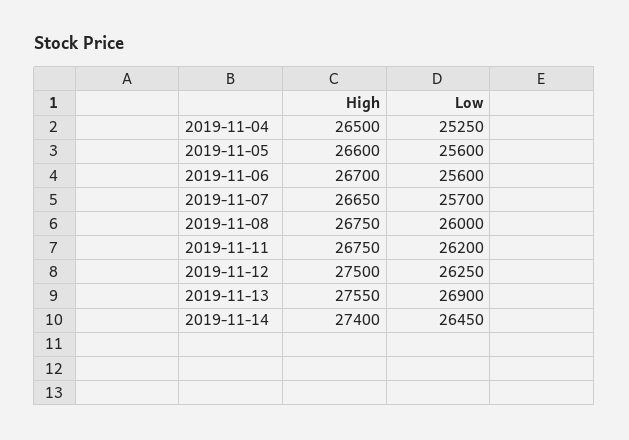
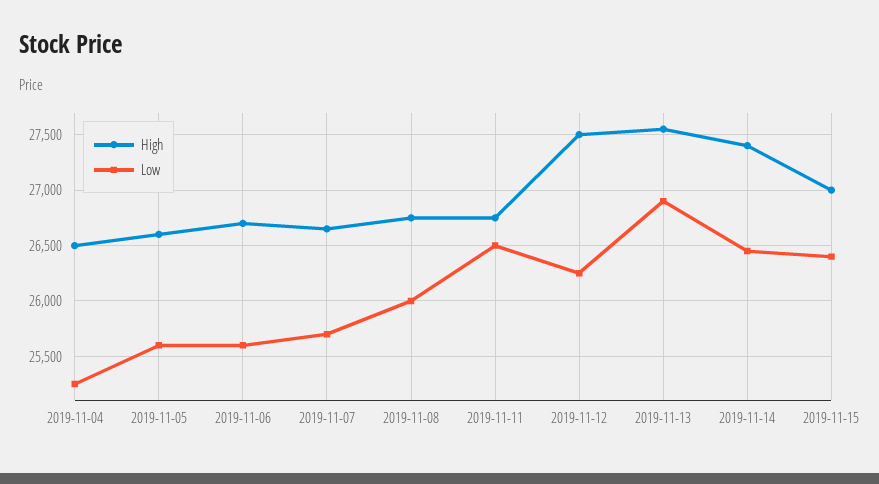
Low, 2019-11-11: 26200 -> 26500
High, 2019-11-15: none -> 27000
Low, 2019-11-15: none -> 26400

